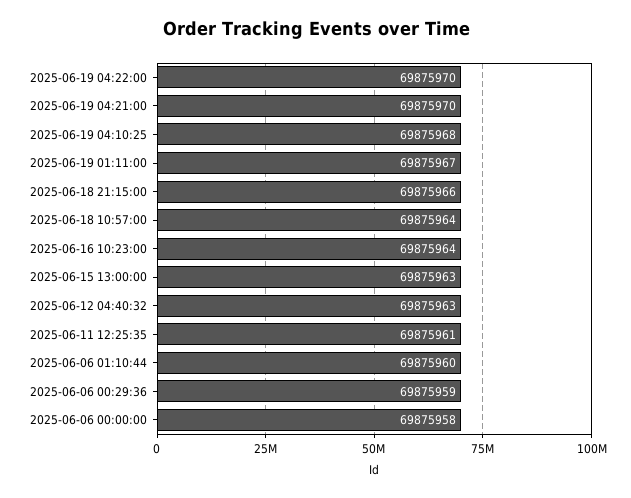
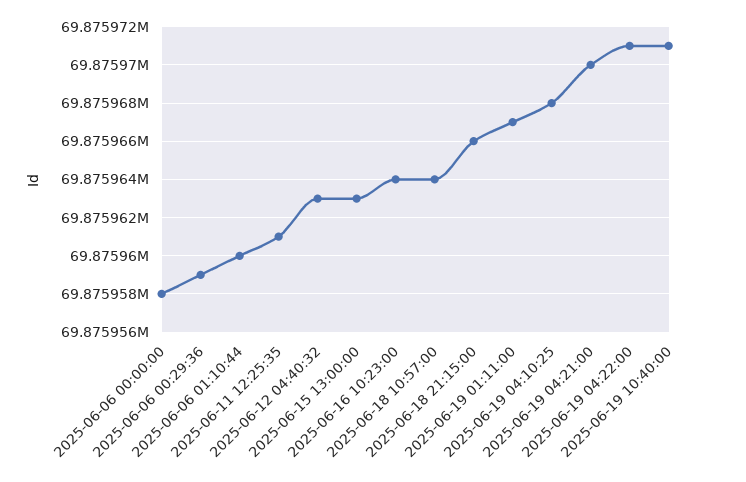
2025-06-19 04:22:00: 69875970 -> 69875971
2025-06-19 10:40:00: none -> 69875971

